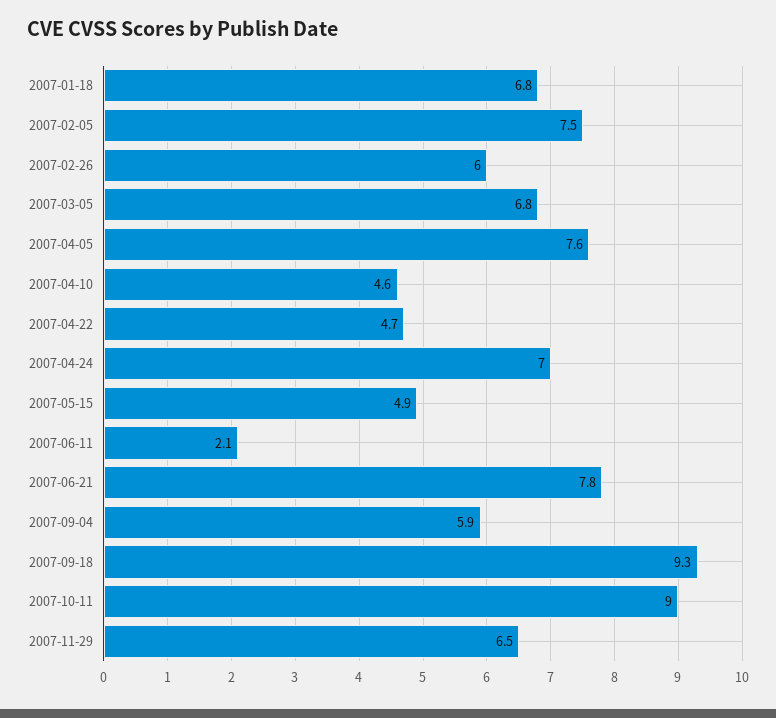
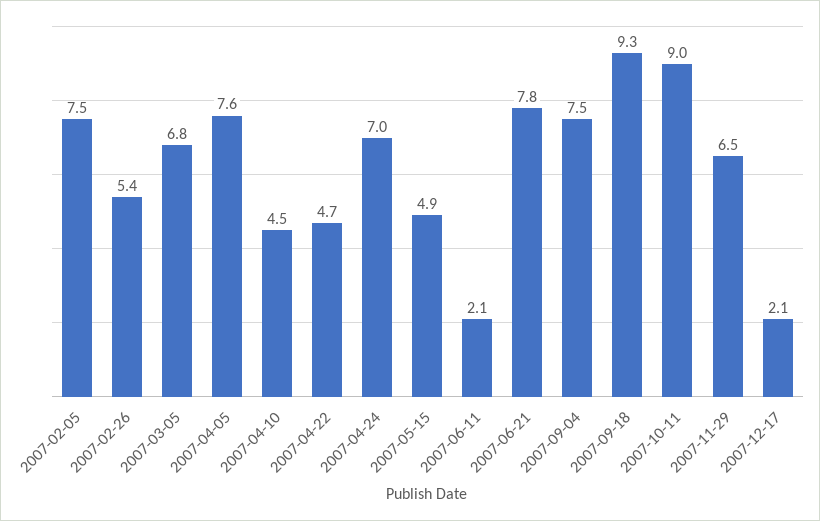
2007-01-18: 6.8 -> none
2007-02-26: 6 -> 5.4
2007-04-10: 4.6 -> 4.5
2007-09-04: 5.9 -> 7.5
2007-12-17: none -> 2.1

